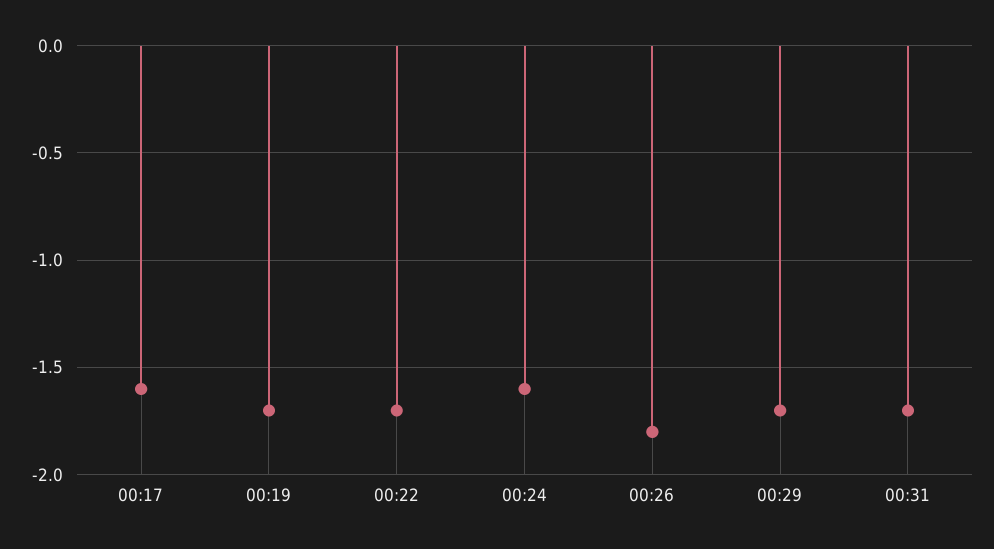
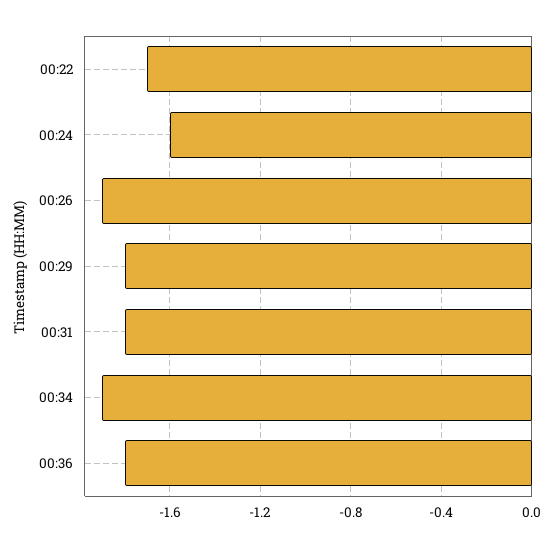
00:17: -1.6 -> none
00:19: -1.7 -> none
00:26: -1.8 -> -1.9
00:29: -1.7 -> -1.8
00:31: -1.7 -> -1.8
00:34: none -> -1.9
00:36: none -> -1.8

